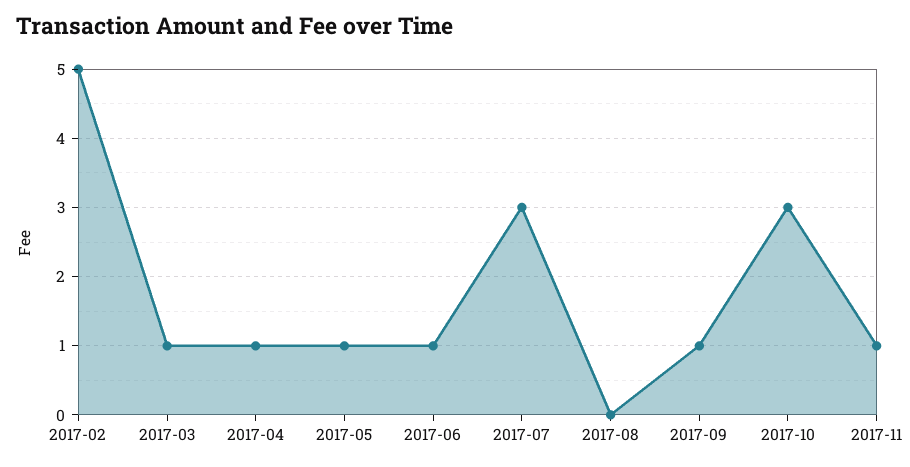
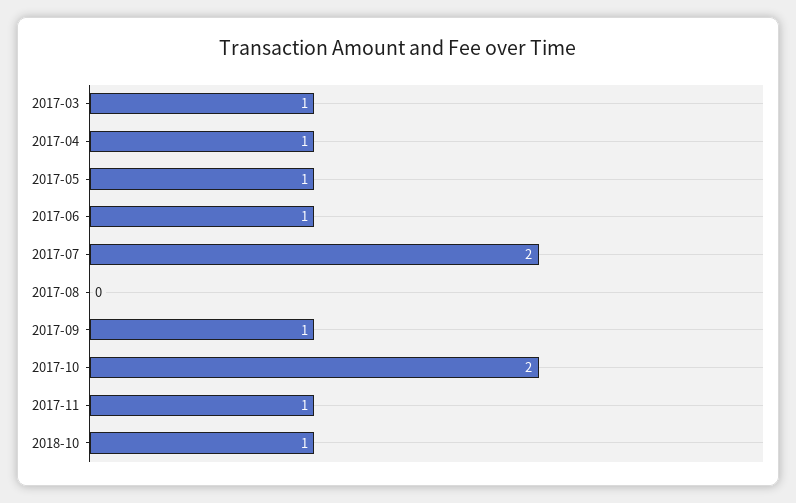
2017-02: 5 -> none
2017-07: 3 -> 2
2017-10: 3 -> 2
2018-10: none -> 1

